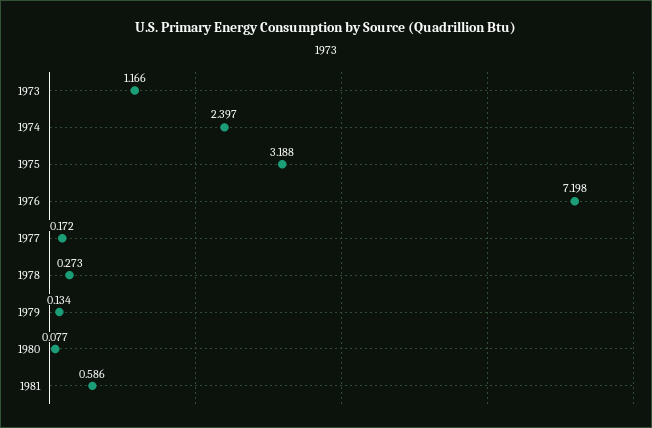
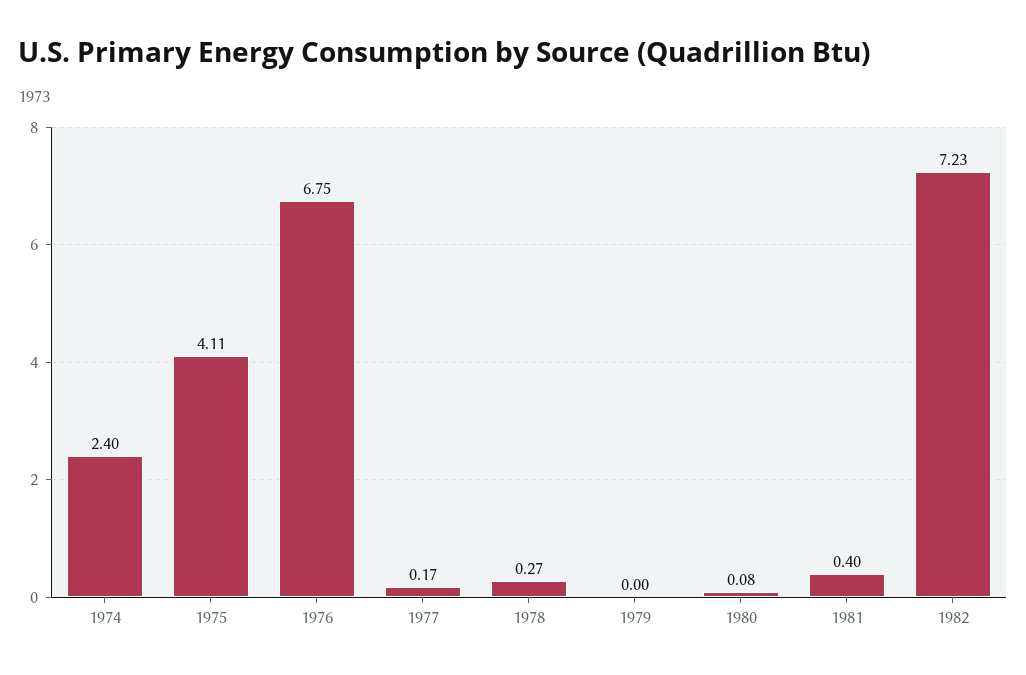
1973: 1.166 -> none
1975: 3.188 -> 4.11
1976: 7.198 -> 6.75
1979: 0.134 -> 0
1981: 0.586 -> 0.4
1982: none -> 7.23

